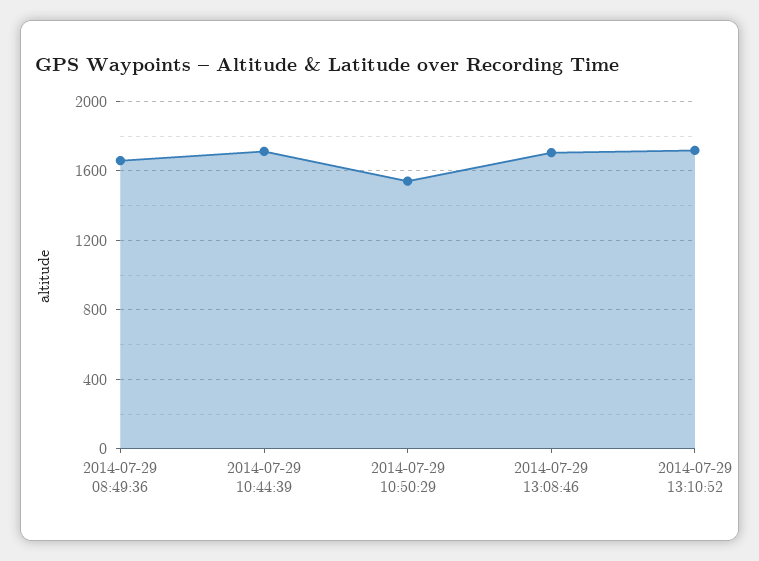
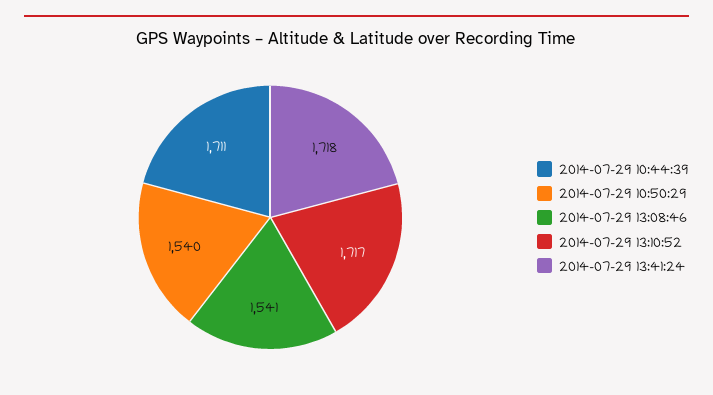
2014-07-29 08:49:36: 1650 -> none
2014-07-29 13:08:46: 1700 -> 1541
2014-07-29 13:41:24: none -> 1718

